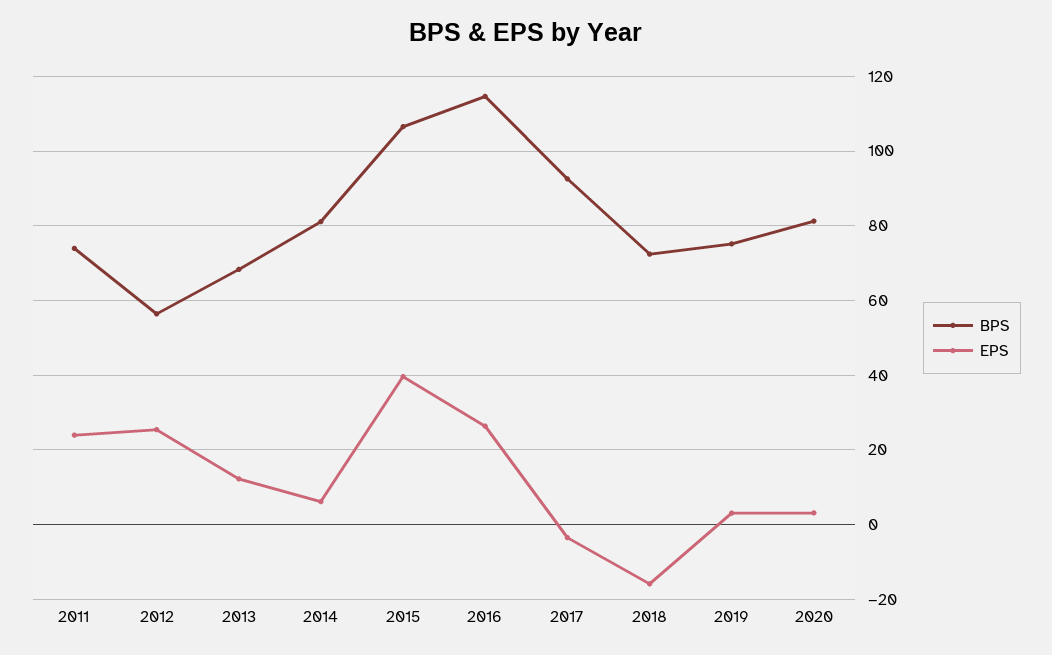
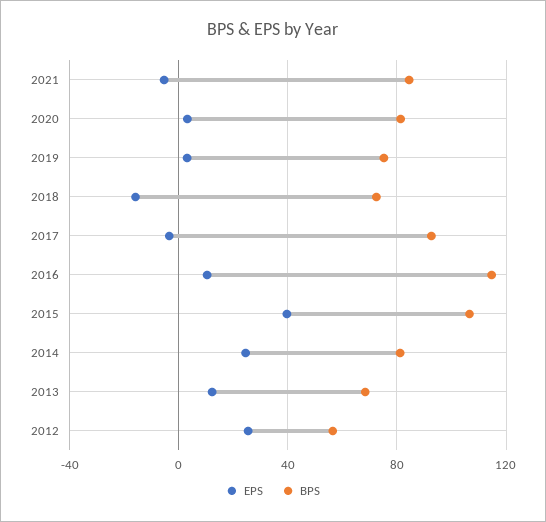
BPS, 2011: 74 -> none
EPS, 2011: 24 -> none
EPS, 2014: 6 -> 25
EPS, 2016: 26 -> 10
EPS, 2021: none -> -5
BPS, 2021: none -> 85

